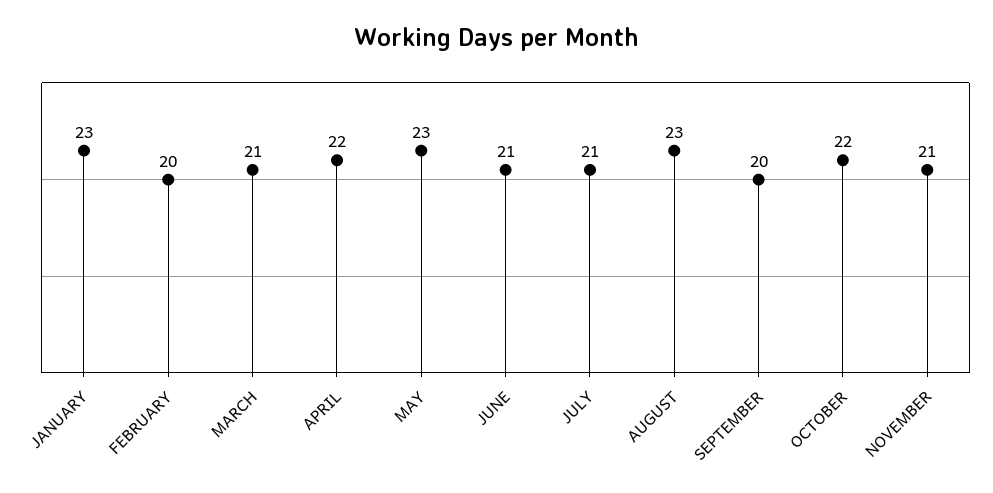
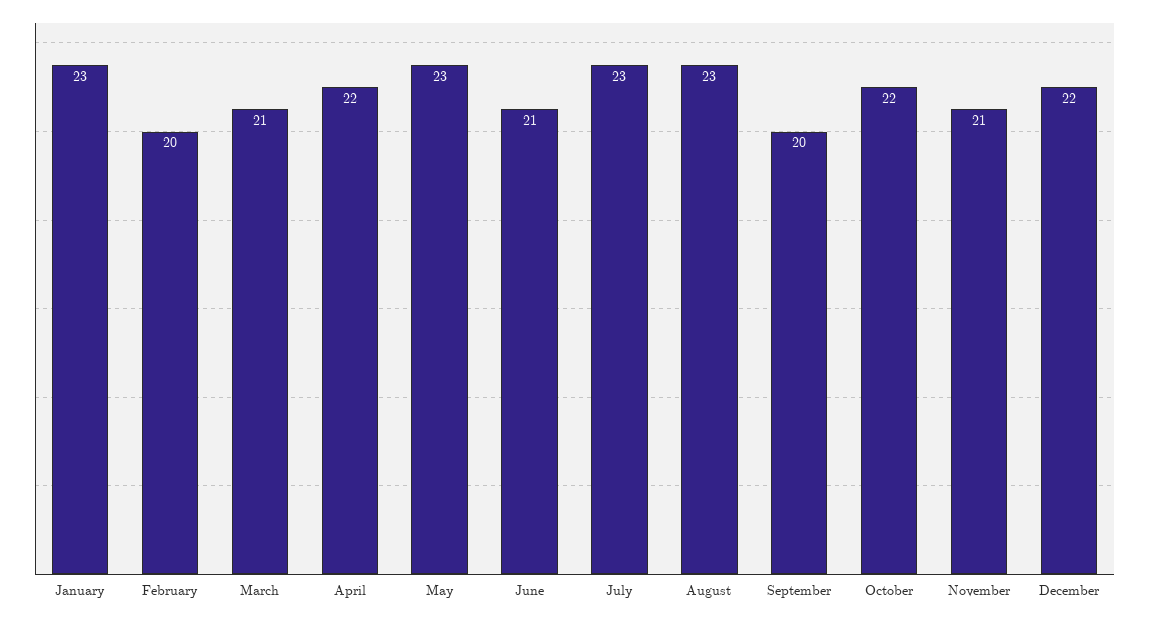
JULY: 21 -> 23
December: none -> 22

